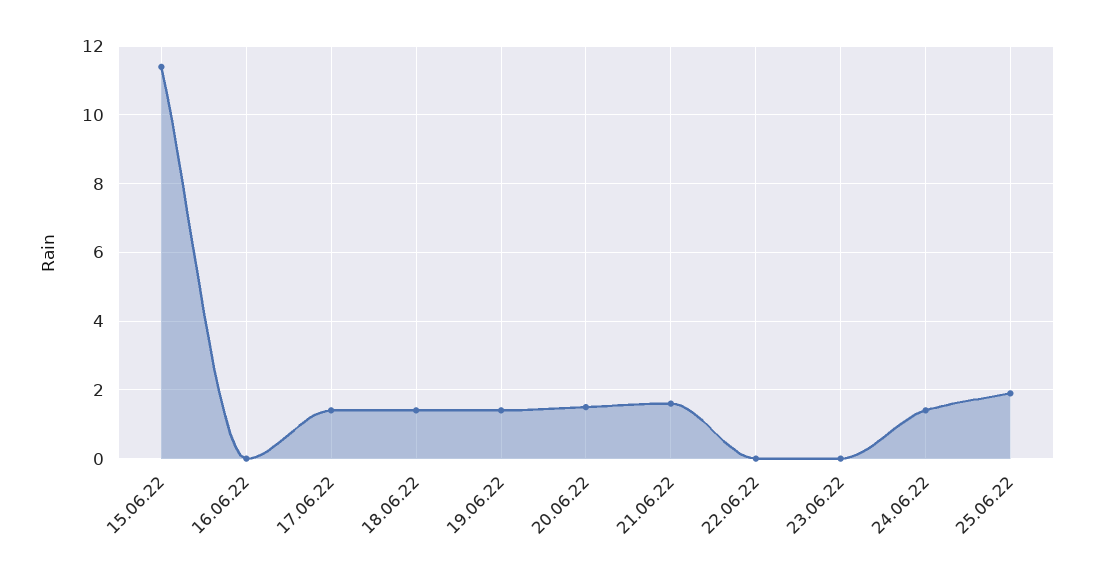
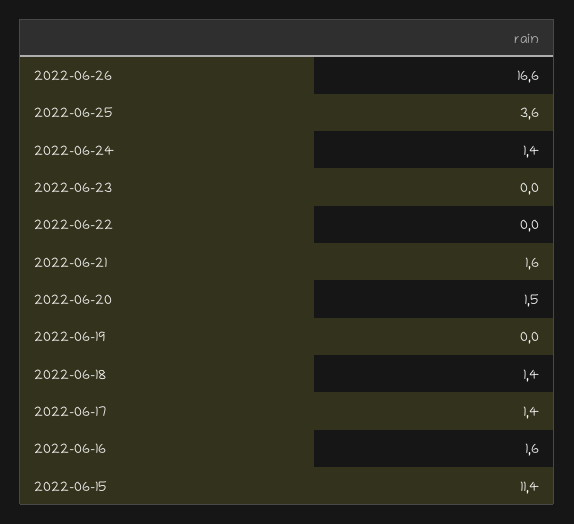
16.06.22: 0 -> 1.6
19.06.22: 1.5 -> 0
25.06.22: 2 -> 3.6
2022-06-26: none -> 16.6

